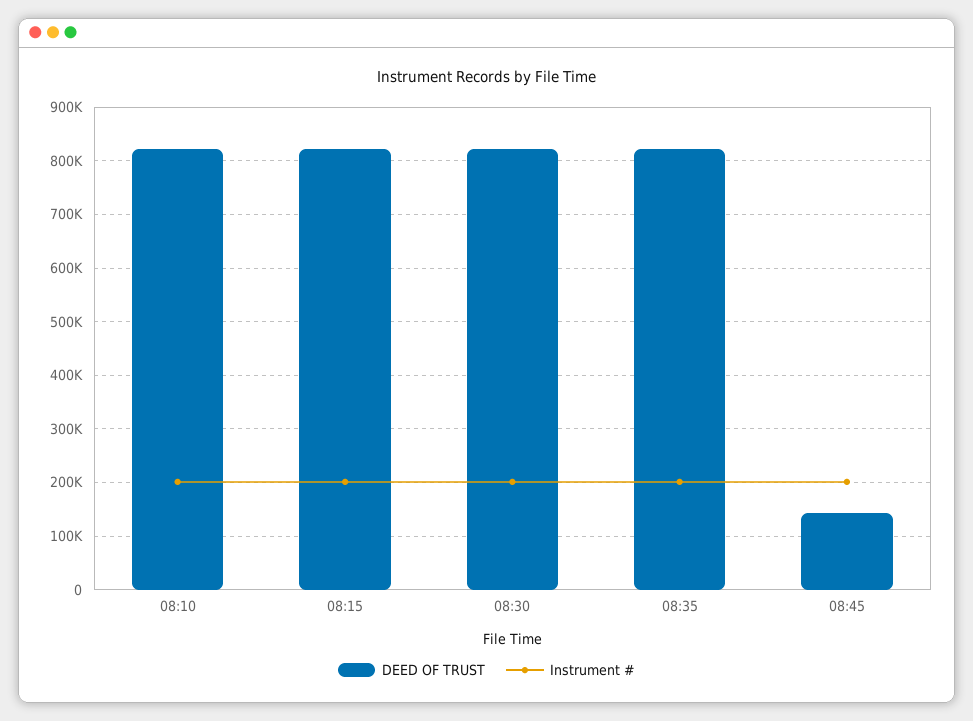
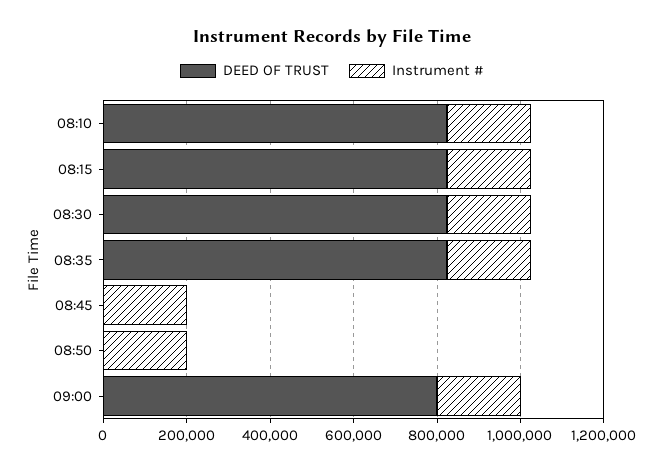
DEED OF TRUST, 08:45: 140000 -> 0
DEED OF TRUST, 08:50: none -> 0
Instrument #, 08:50: none -> 200000
DEED OF TRUST, 09:00: none -> 800000
Instrument #, 09:00: none -> 200000

